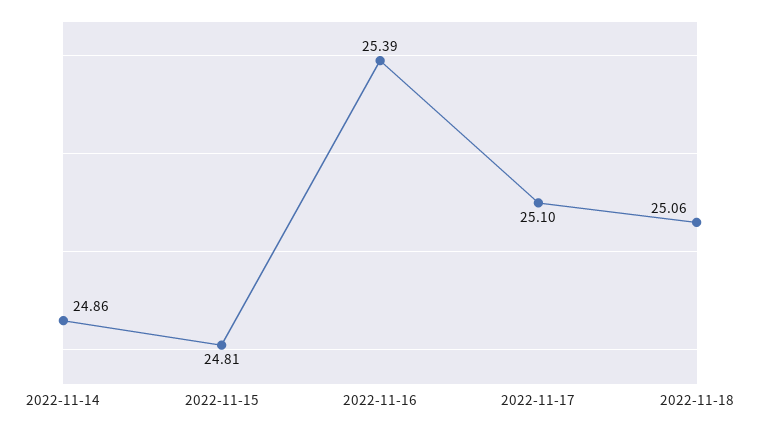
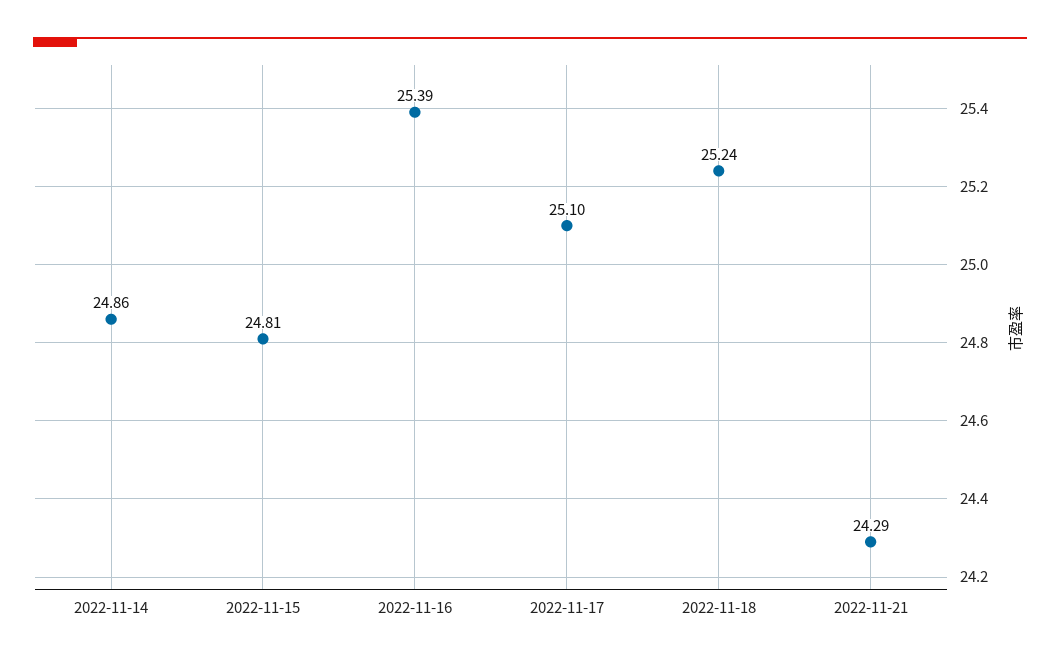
2022-11-18: 25.06 -> 25.24
2022-11-21: none -> 24.29

